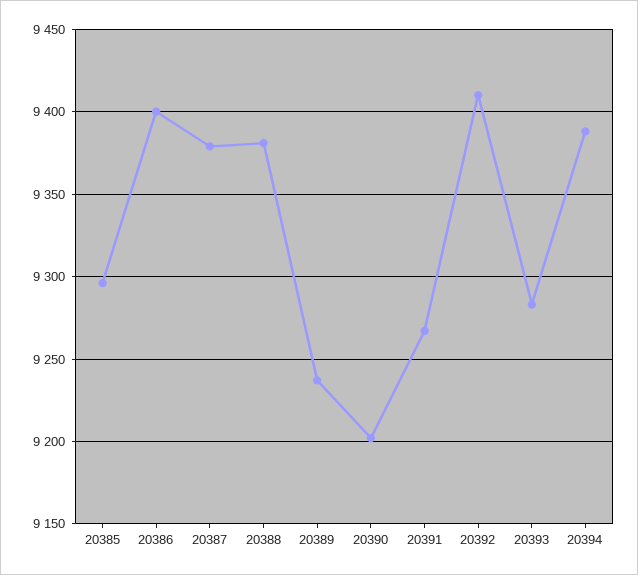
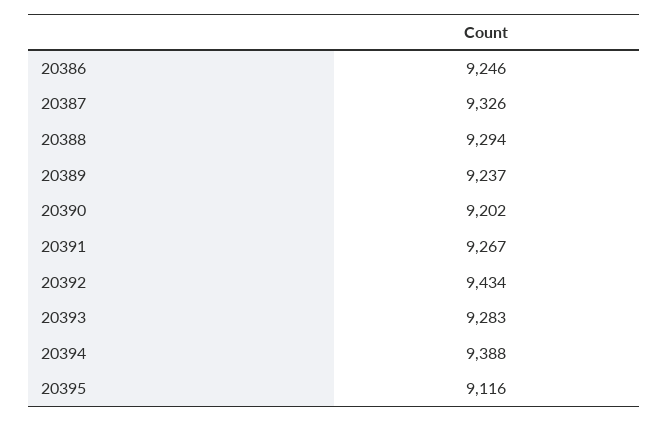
20385: 9295 -> none
20386: 9400 -> 9246
20387: 9380 -> 9326
20388: 9380 -> 9294
20392: 9410 -> 9434
20395: none -> 9116

